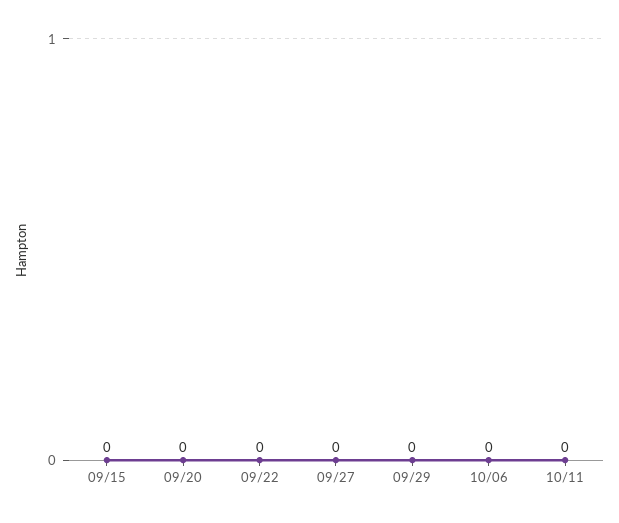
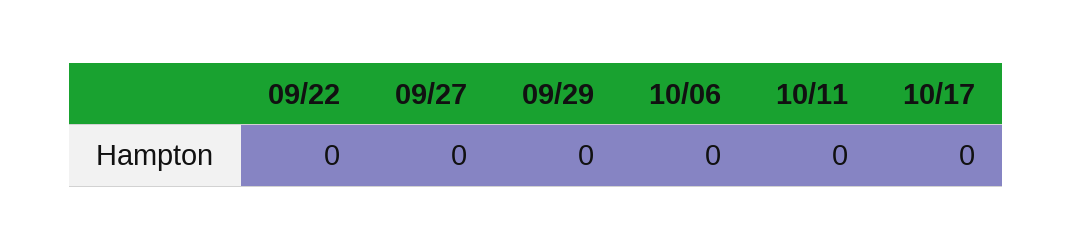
09/15: 0 -> none
09/20: 0 -> none
10/17: none -> 0

